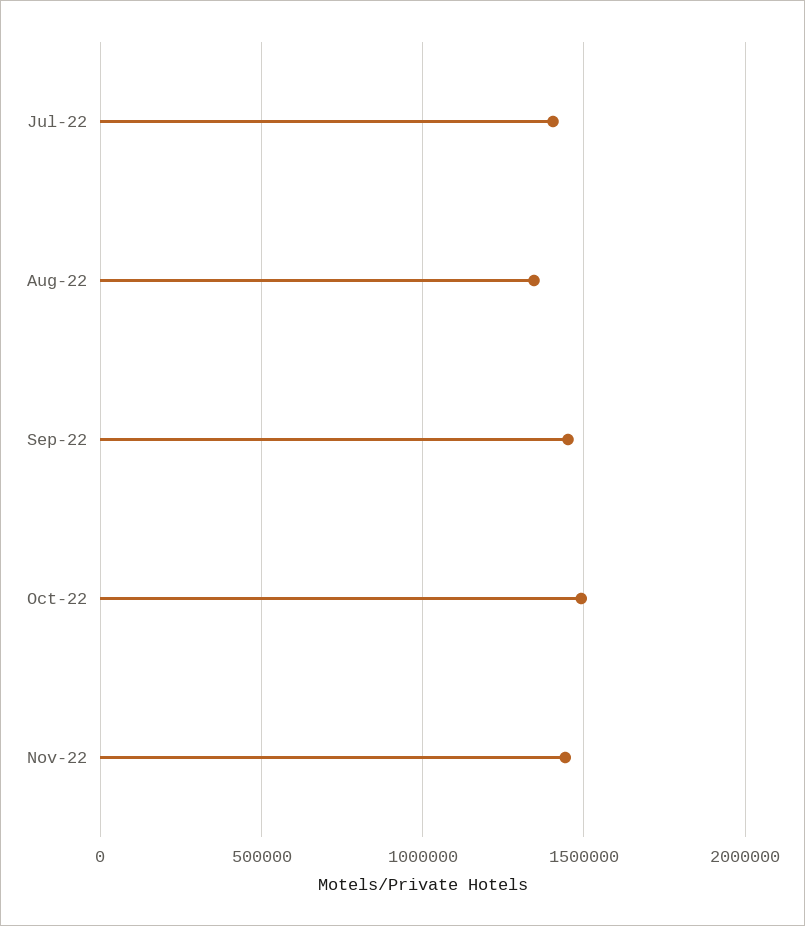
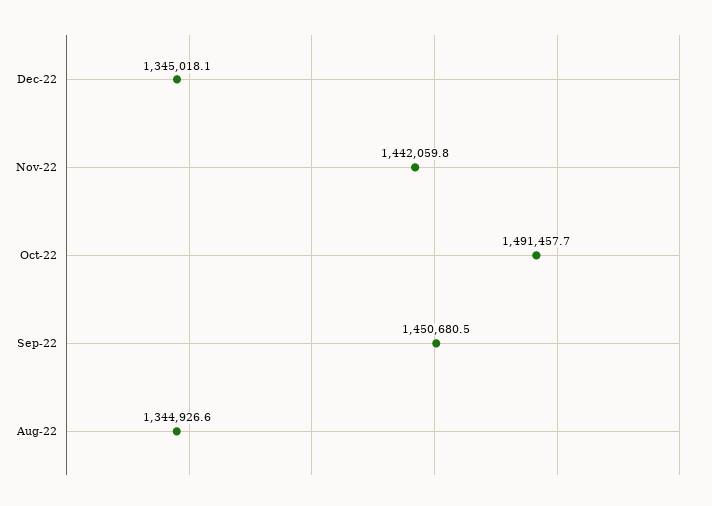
Jul-22: 1400000 -> none
Dec-22: none -> 1345018.1

